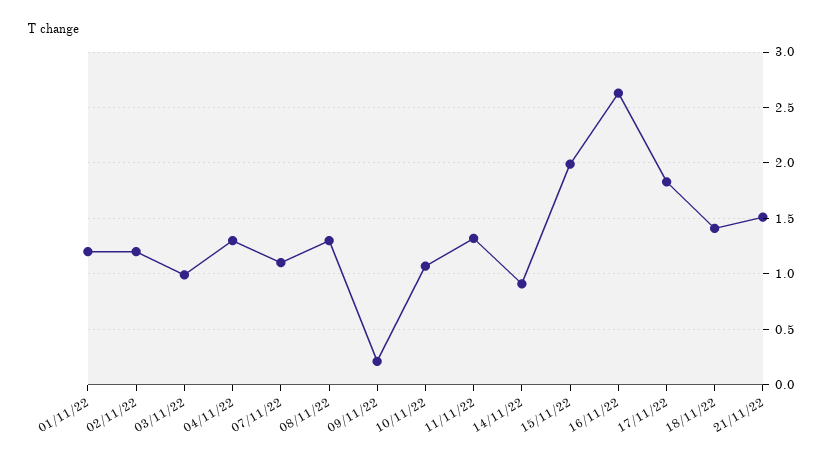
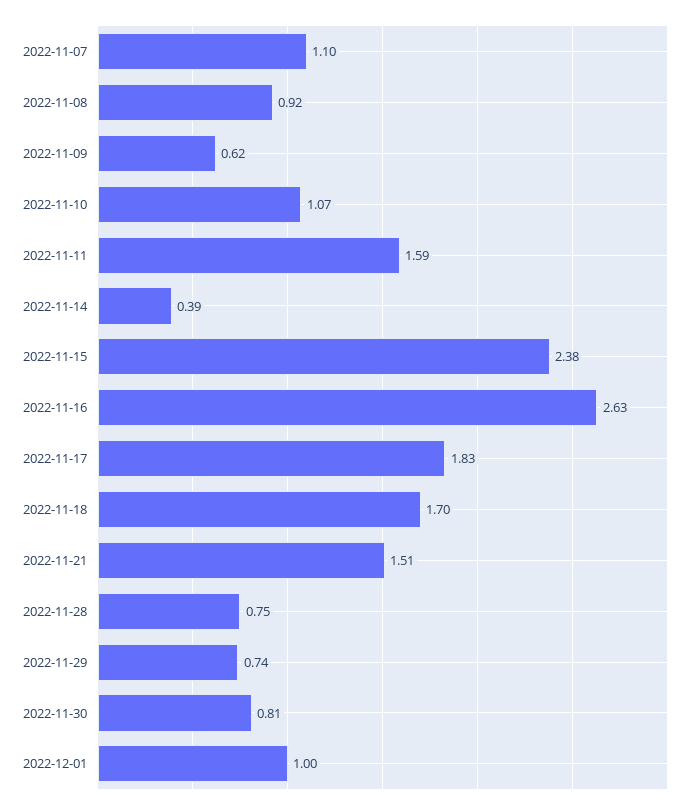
01/11/22: 1.2 -> none
02/11/22: 1.2 -> none
03/11/22: 1 -> none
04/11/22: 1.3 -> none
08/11/22: 1.3 -> 0.92
09/11/22: 0.2 -> 0.62
11/11/22: 1.3 -> 1.59
14/11/22: 0.9 -> 0.39
15/11/22: 2 -> 2.38
18/11/22: 1.4 -> 1.7
2022-11-28: none -> 0.75
2022-11-29: none -> 0.74
2022-11-30: none -> 0.81
2022-12-01: none -> 1

